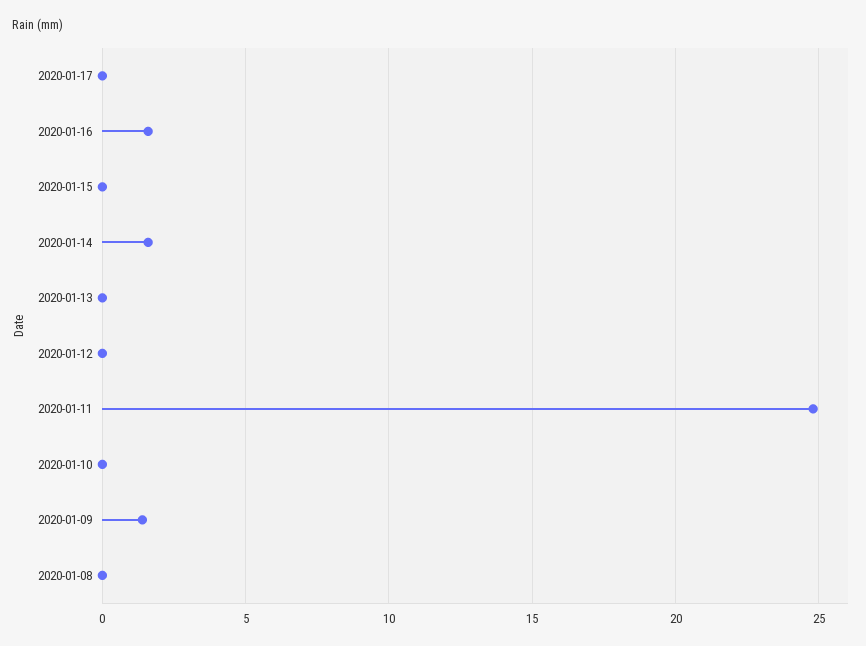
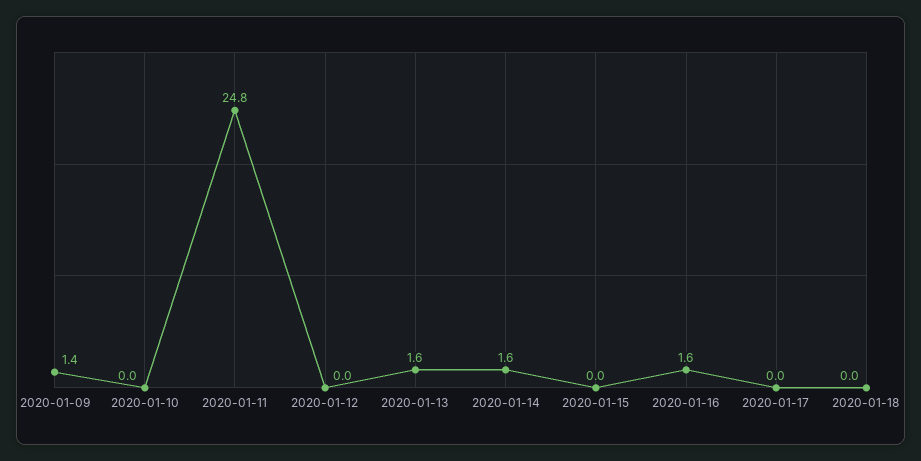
2020-01-13: 0 -> 1.6
2020-01-08: 0 -> none
2020-01-18: none -> 0

